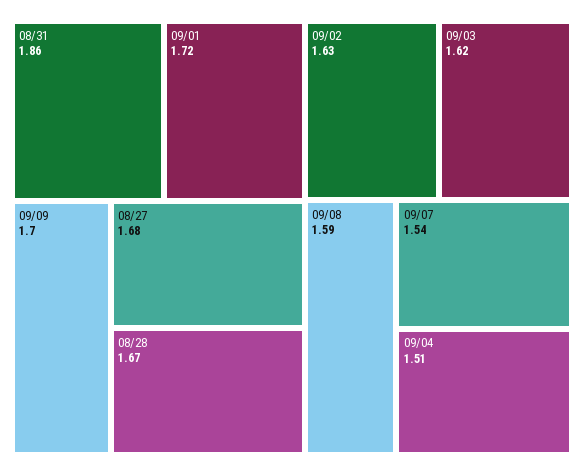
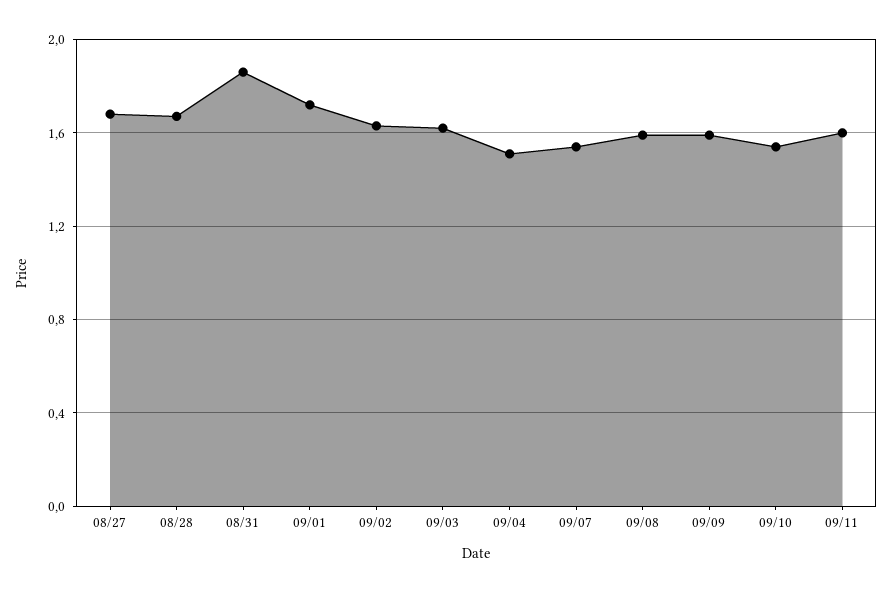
09/09: 1.7 -> 1.6
09/10: none -> 1.55
09/11: none -> 1.6

